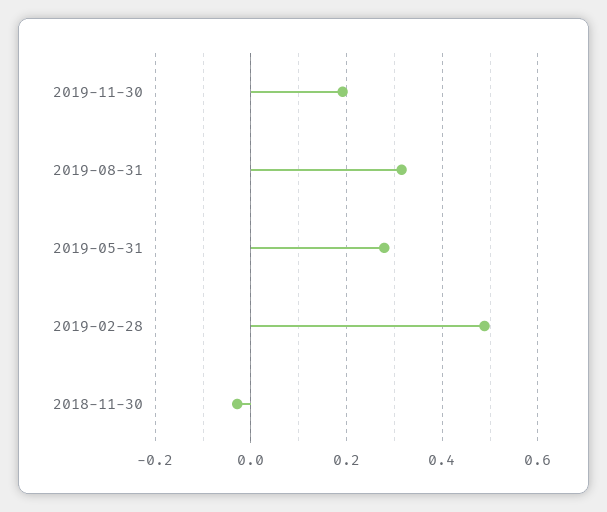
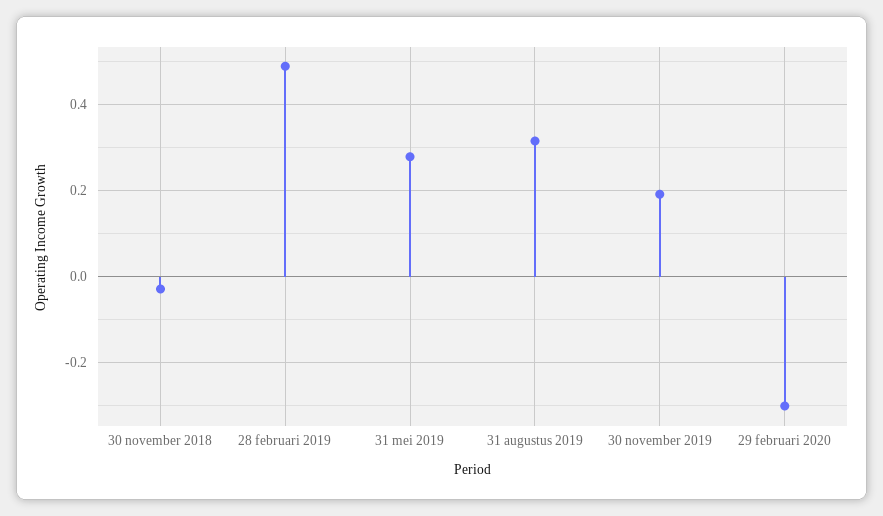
29 februari 2020: none -> -0.3

